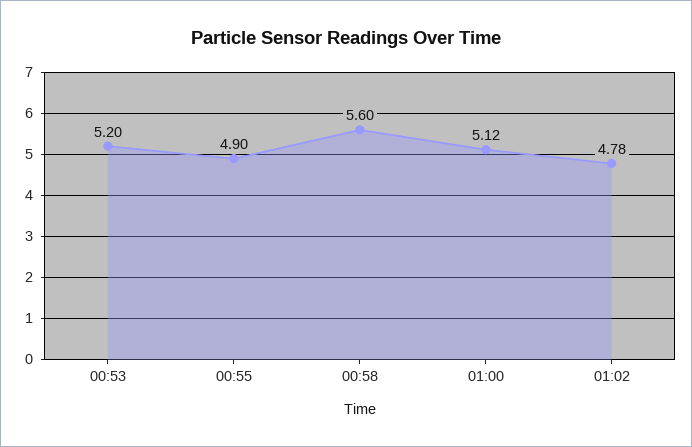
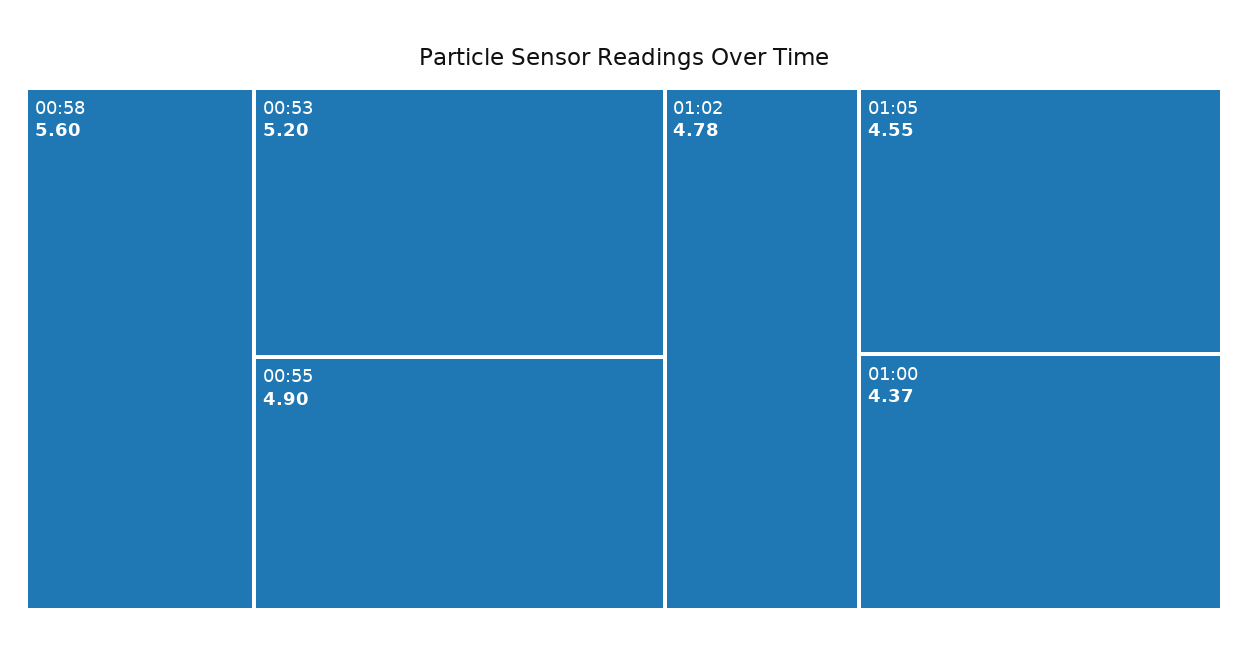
01:00: 5.12 -> 4.37
01:05: none -> 4.55

